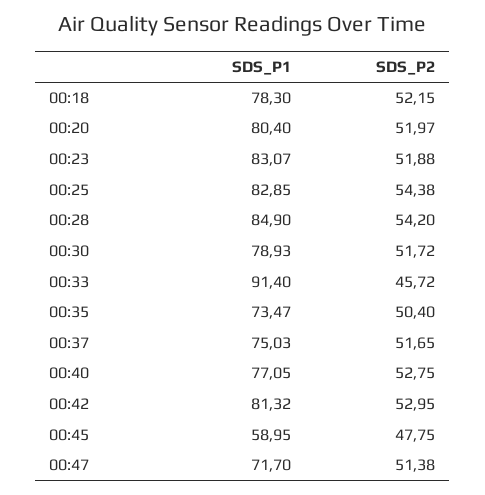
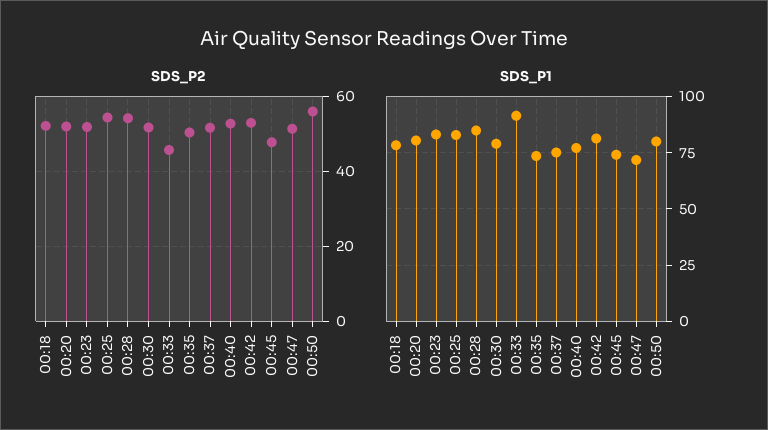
SDS_P1, 00:45: 58.95 -> 75
SDS_P2, 00:50: none -> 56
SDS_P1, 00:50: none -> 80

